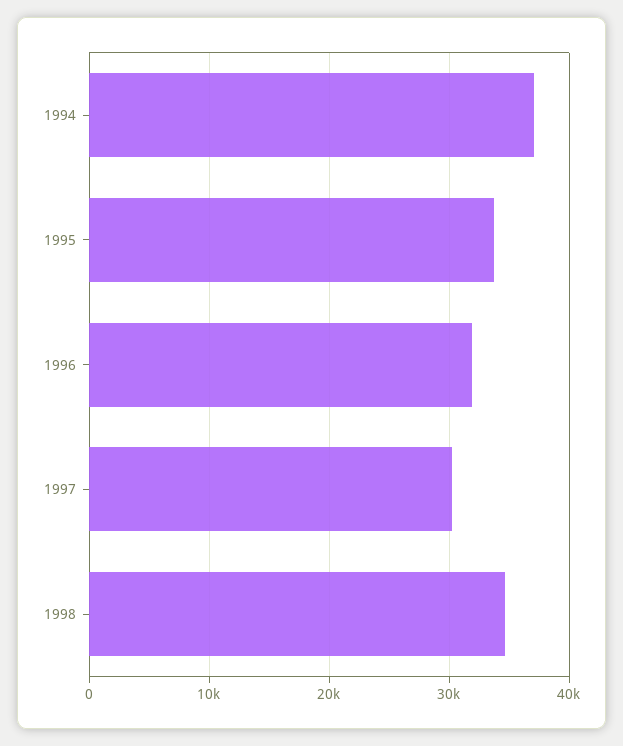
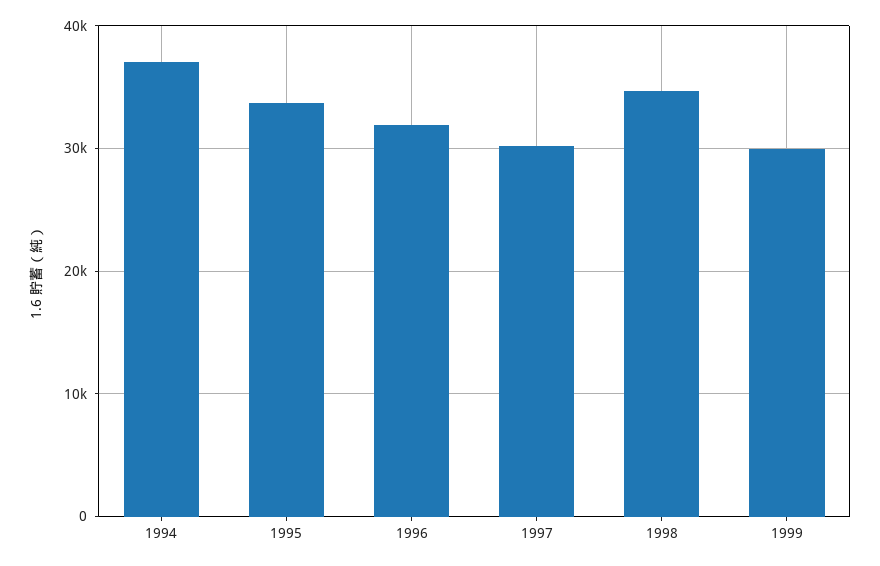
1999: none -> 30000

